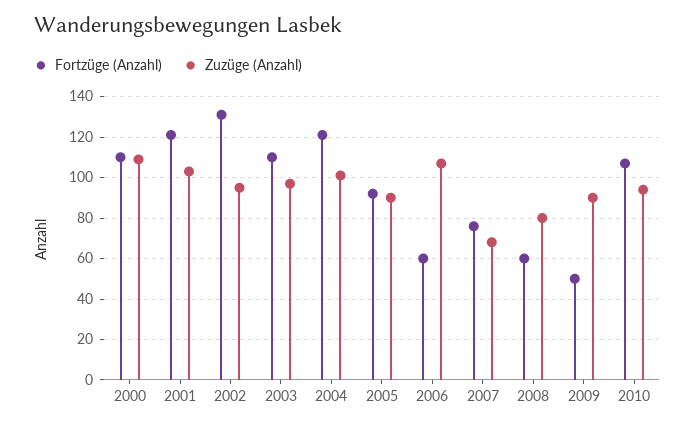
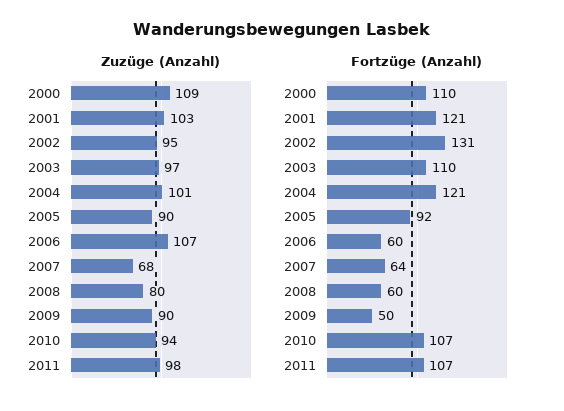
Fortzüge (Anzahl), 2007: 75 -> 64
Zuzüge (Anzahl), 2011: none -> 98
Fortzüge (Anzahl), 2011: none -> 107

